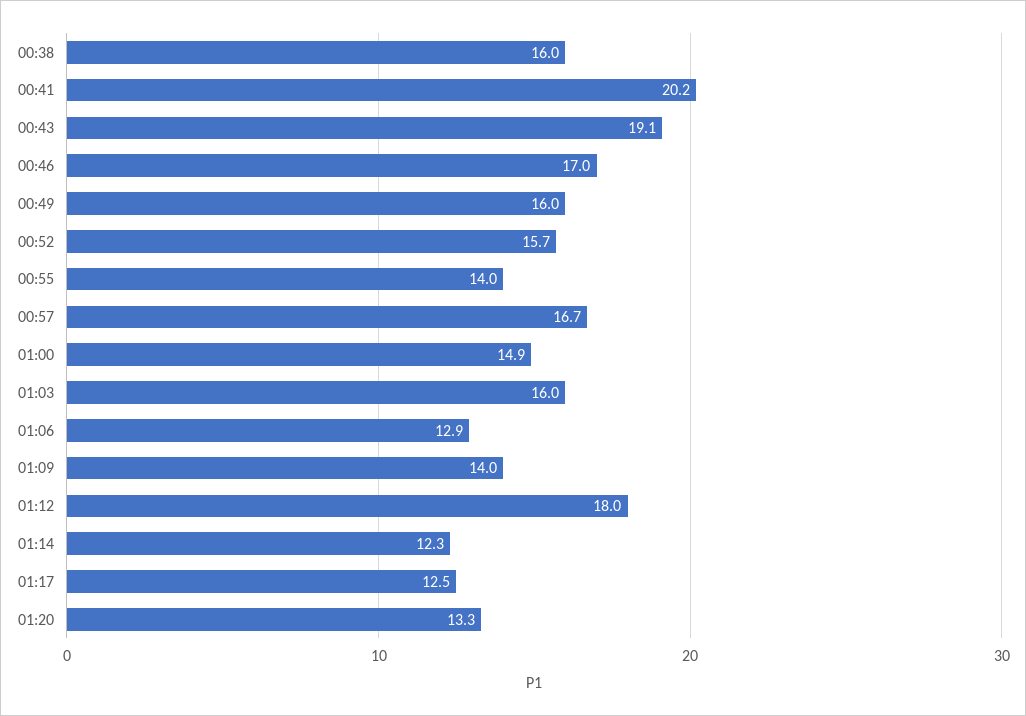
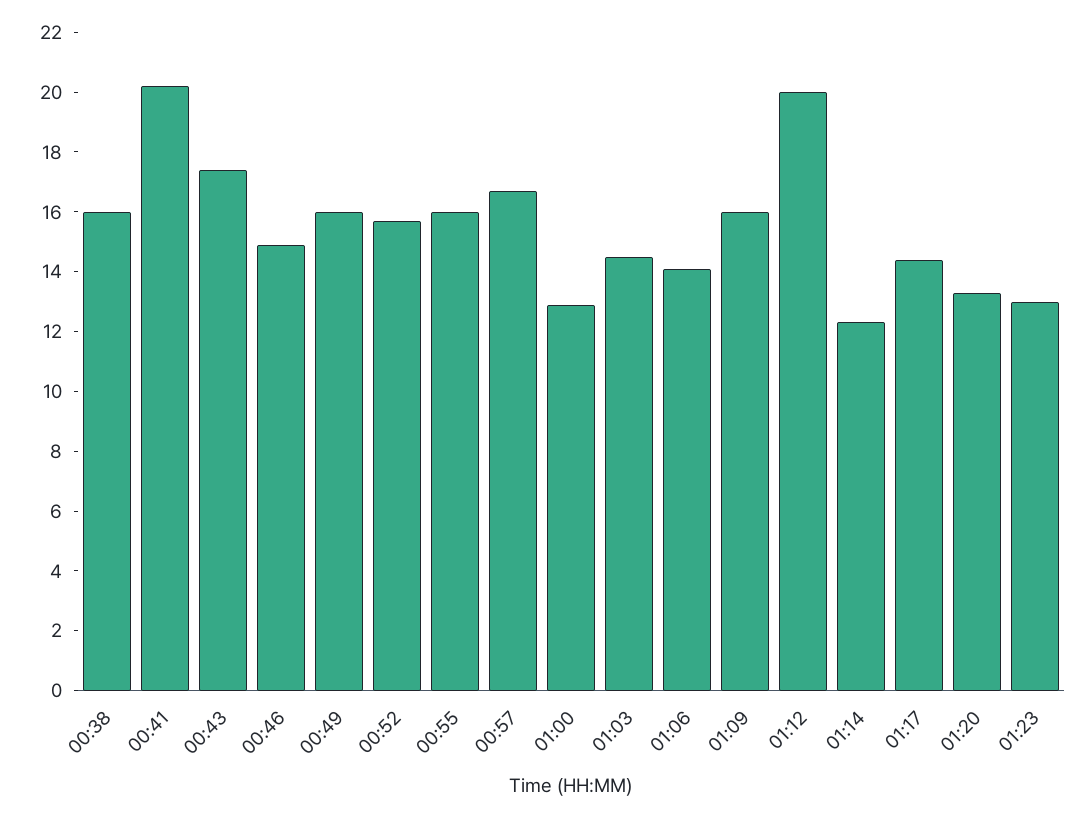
00:43: 19.1 -> 17.5
00:46: 17 -> 15
00:55: 14 -> 16
01:00: 14.9 -> 13
01:03: 16 -> 14.5
01:06: 12.9 -> 14
01:09: 14 -> 16
01:12: 18 -> 20
01:17: 12.5 -> 14.5
01:23: none -> 13

